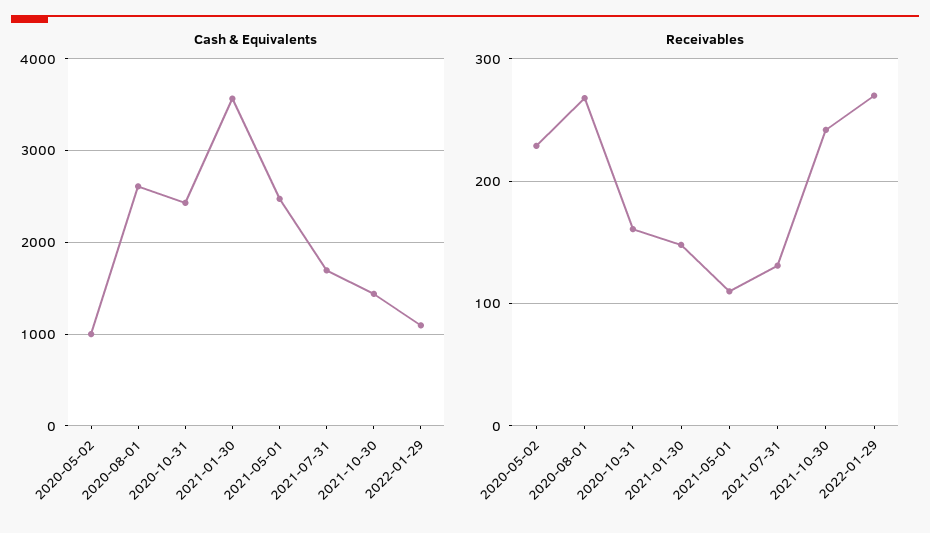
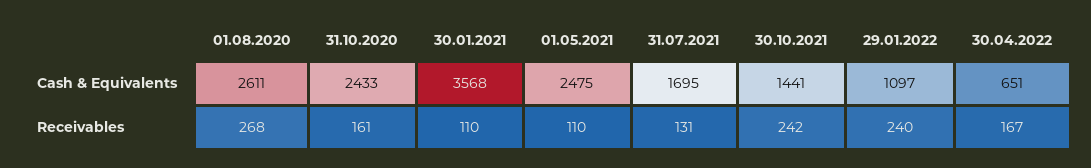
Cash & Equivalents, 2020-05-02: 1000 -> none
Receivables, 2020-05-02: 230 -> none
Receivables, 2021-01-30: 150 -> 110
Receivables, 2022-01-29: 270 -> 240
Cash & Equivalents, 30.04.2022: none -> 651
Receivables, 30.04.2022: none -> 167

